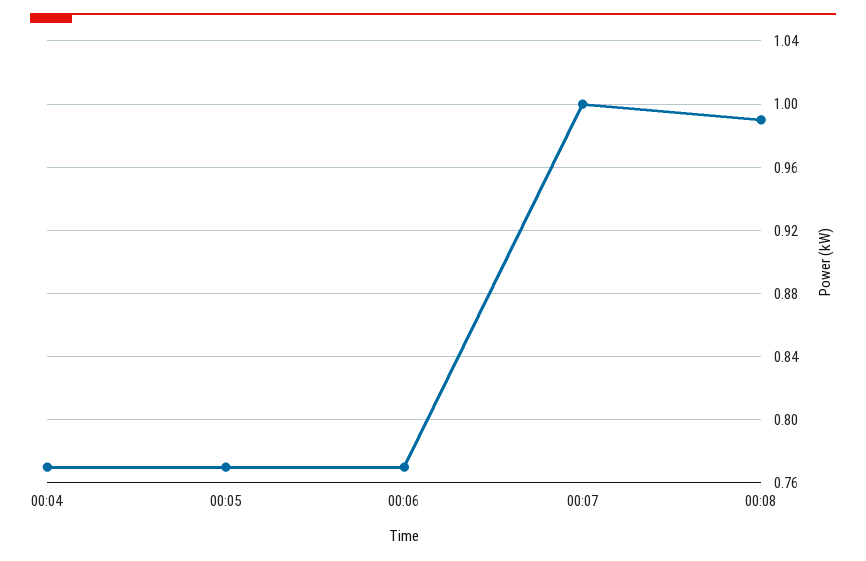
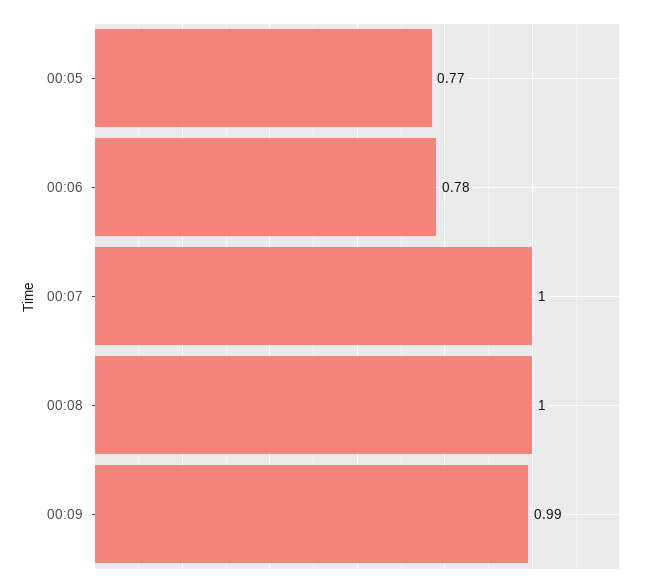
00:04: 0.77 -> none
00:06: 0.77 -> 0.78
00:08: 0.99 -> 1
00:09: none -> 0.99

